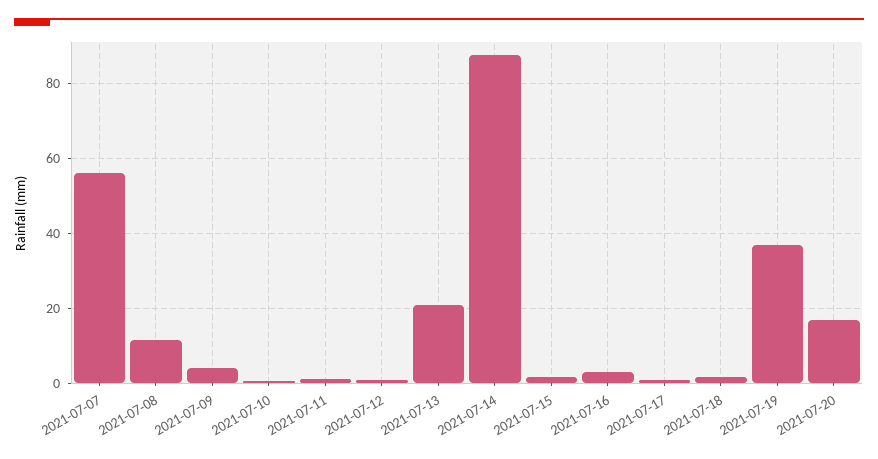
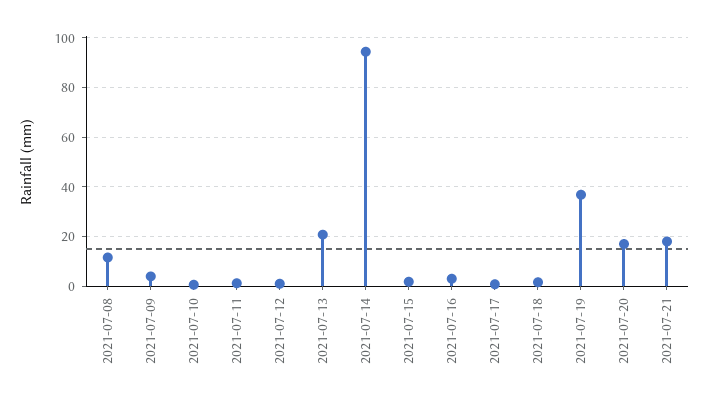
2021-07-07: 56 -> none
2021-07-14: 88 -> 95
2021-07-21: none -> 17.5

